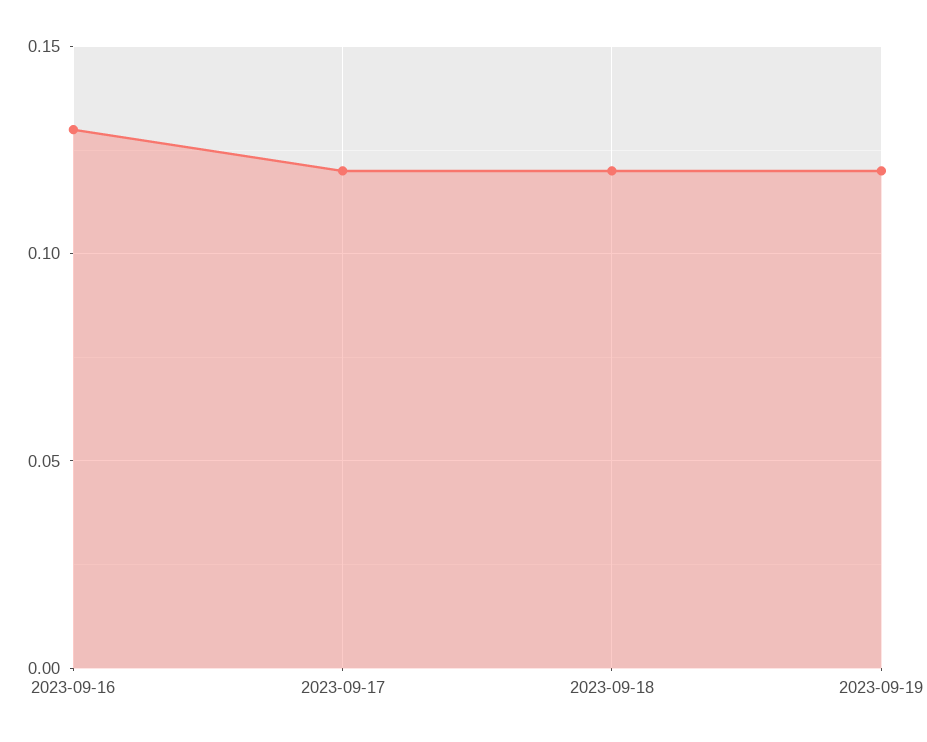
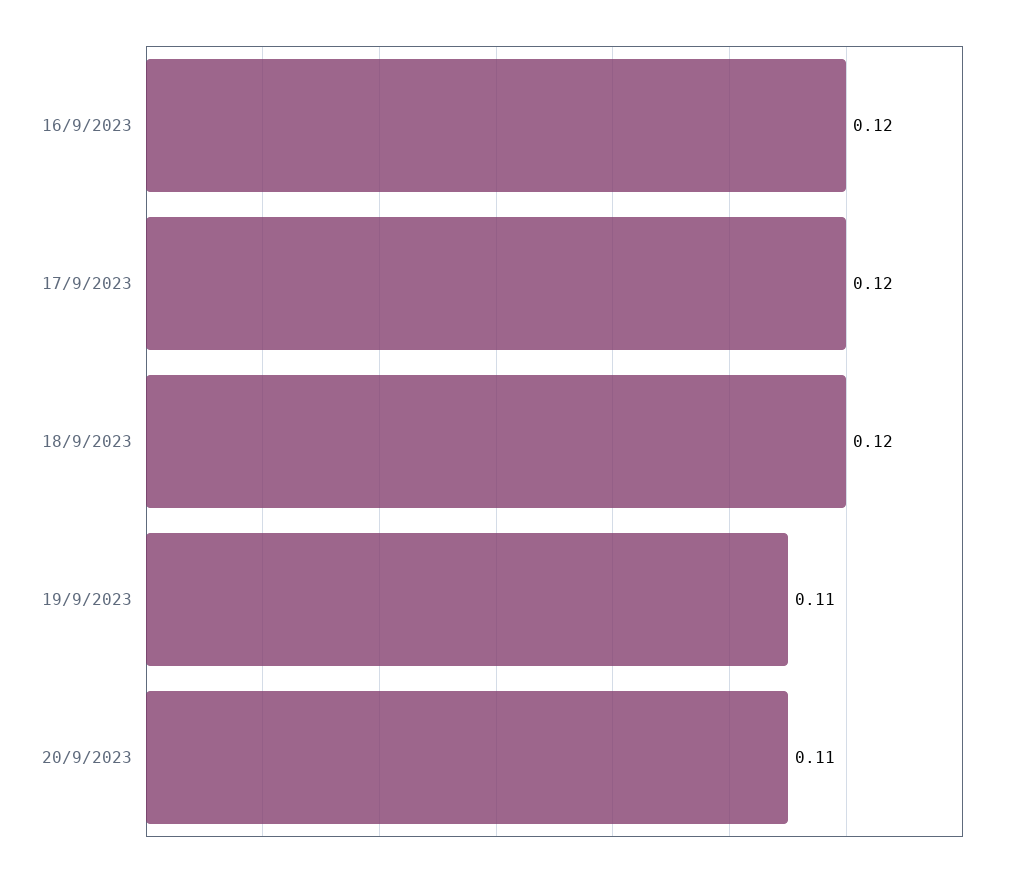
2023-09-16: 0.13 -> 0.12
2023-09-19: 0.12 -> 0.11
20/9/2023: none -> 0.11

